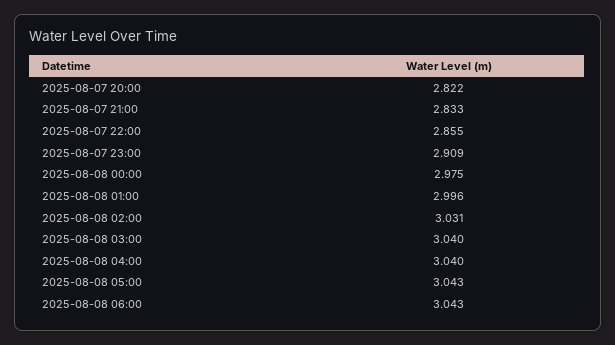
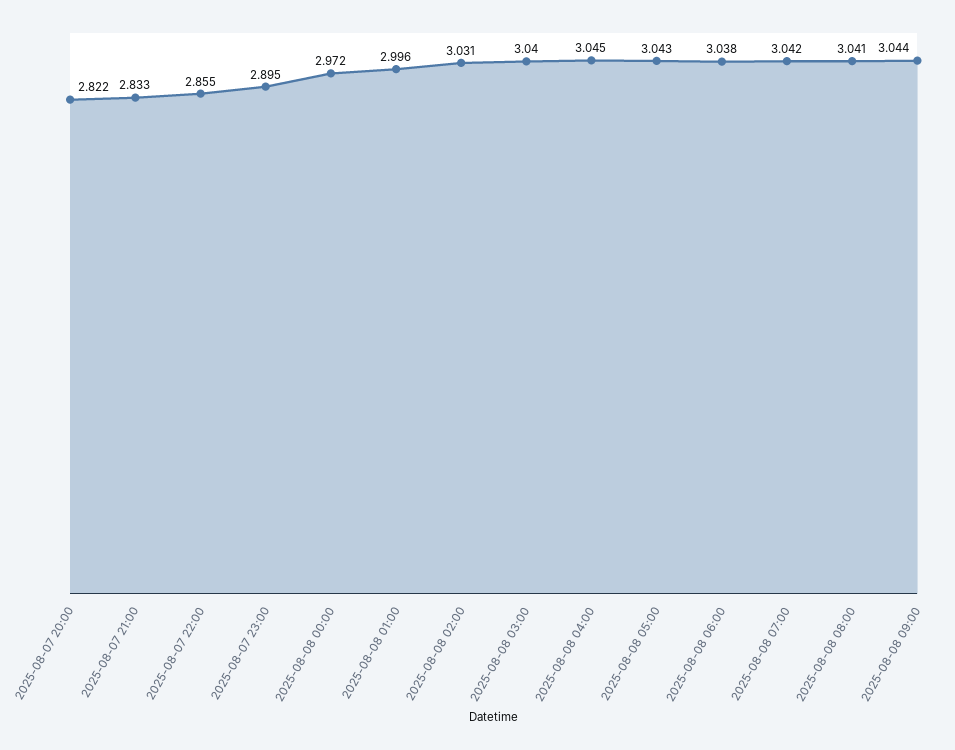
2025-08-07 23:00: 2.909 -> 2.895
2025-08-08 00:00: 2.975 -> 2.972
2025-08-08 04:00: 3.04 -> 3.045
2025-08-08 06:00: 3.043 -> 3.038
2025-08-08 07:00: none -> 3.042
2025-08-08 08:00: none -> 3.041
2025-08-08 09:00: none -> 3.044

